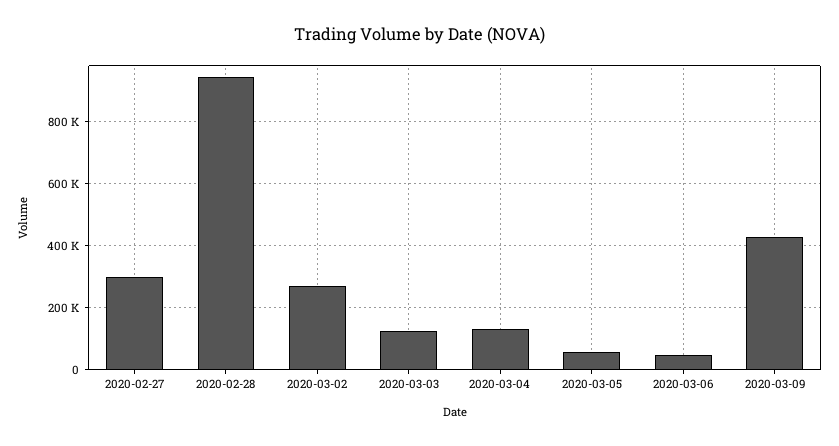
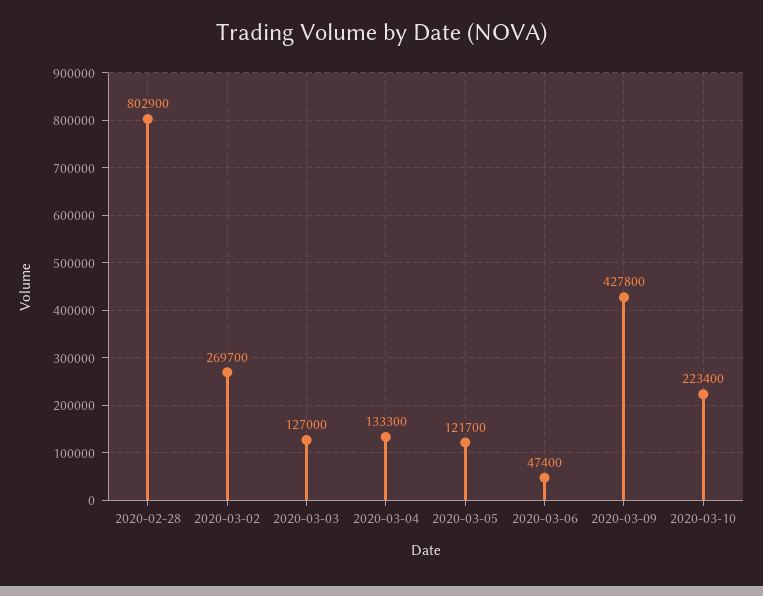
2020-02-27: 300000 -> none
2020-02-28: 940000 -> 802900
2020-03-05: 60000 -> 121700
2020-03-10: none -> 223400

